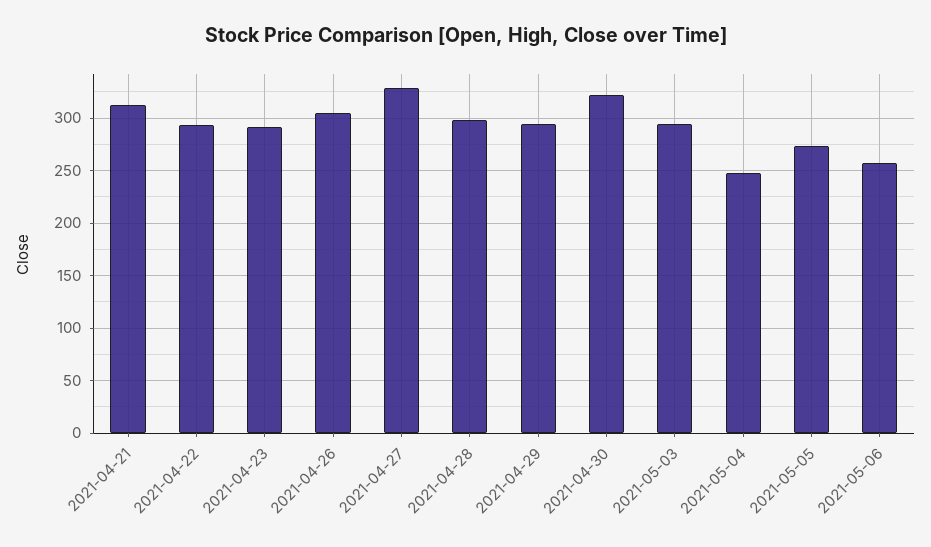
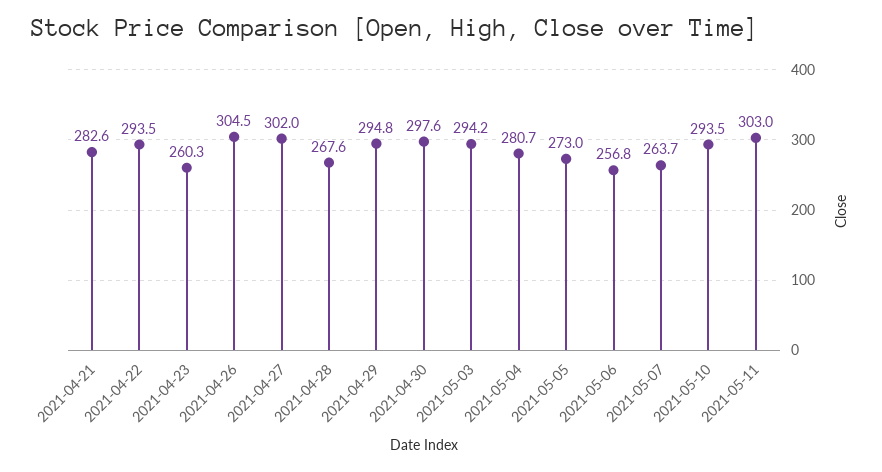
2021-04-21: 310 -> 282.6
2021-04-23: 290 -> 260.3
2021-04-27: 330 -> 302
2021-04-28: 300 -> 267.6
2021-04-30: 320 -> 297.6
2021-05-04: 250 -> 280.7
2021-05-07: none -> 263.7
2021-05-10: none -> 293.5
2021-05-11: none -> 303

